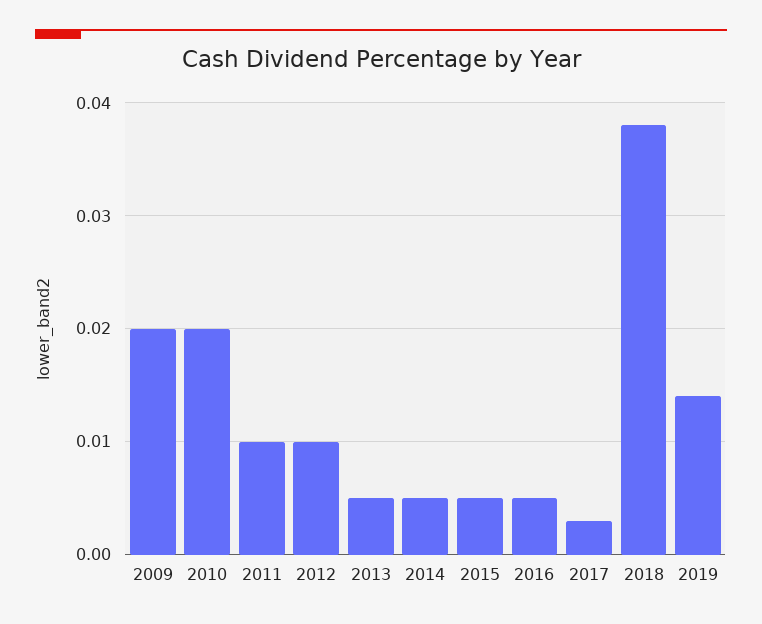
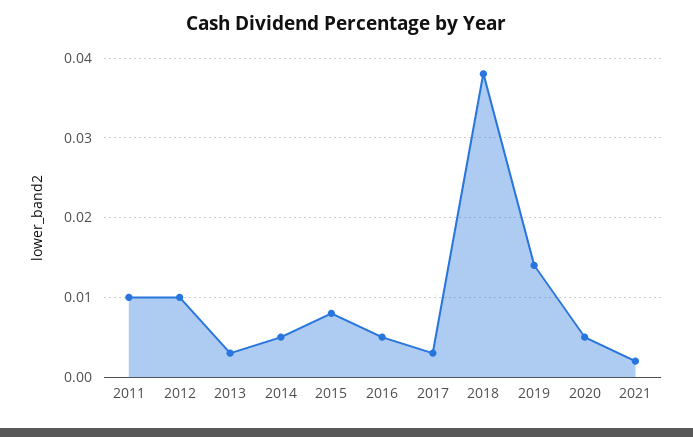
2009: 0.02 -> none
2010: 0.02 -> none
2013: 0.005 -> 0.003
2015: 0.005 -> 0.008
2020: none -> 0.005
2021: none -> 0.002

